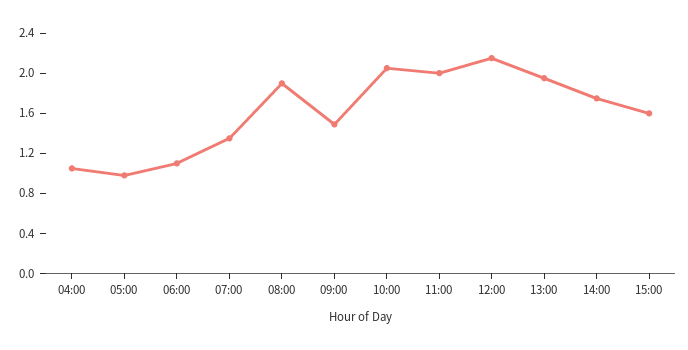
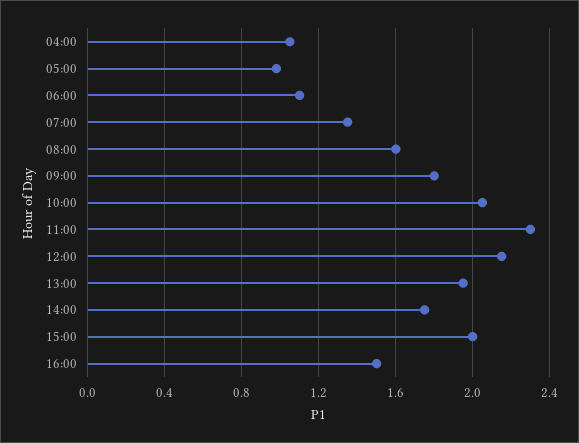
08:00: 1.9 -> 1.6
09:00: 1.5 -> 1.8
11:00: 2 -> 2.3
15:00: 1.6 -> 2
16:00: none -> 1.5

